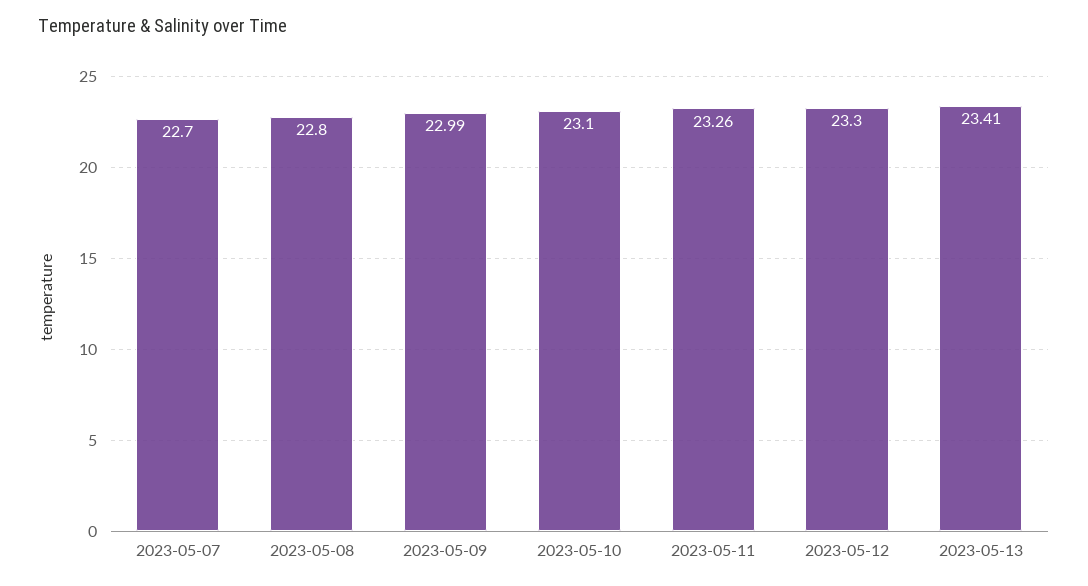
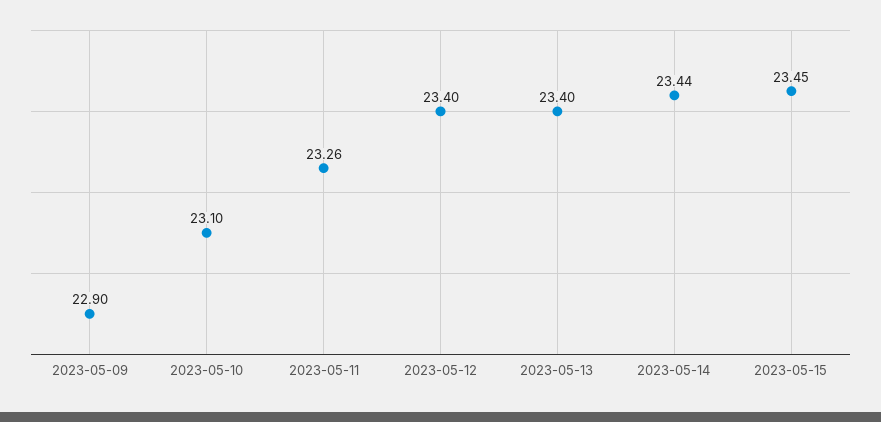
2023-05-07: 22.7 -> none
2023-05-08: 22.8 -> none
2023-05-09: 22.99 -> 22.9
2023-05-12: 23.3 -> 23.4
2023-05-13: 23.41 -> 23.4
2023-05-14: none -> 23.44
2023-05-15: none -> 23.45

